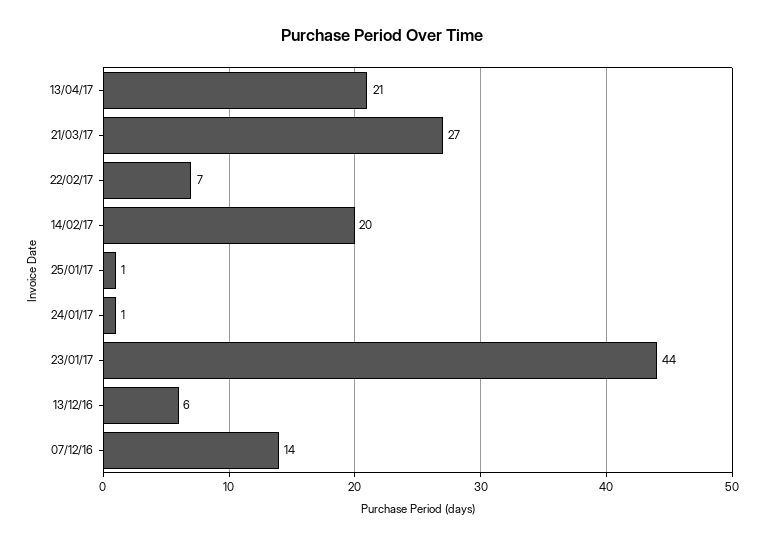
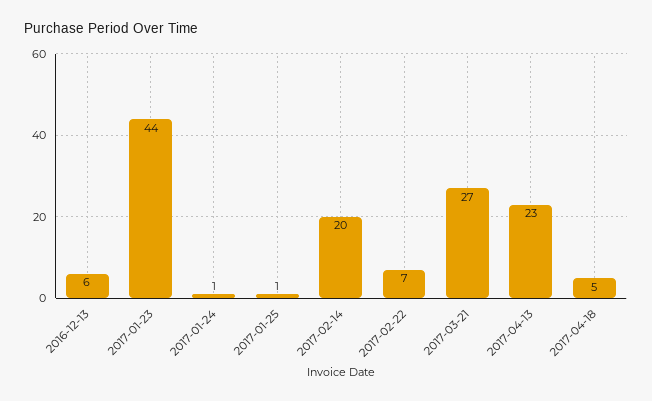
13/04/17: 21 -> 23
07/12/16: 14 -> none
2017-04-18: none -> 5

